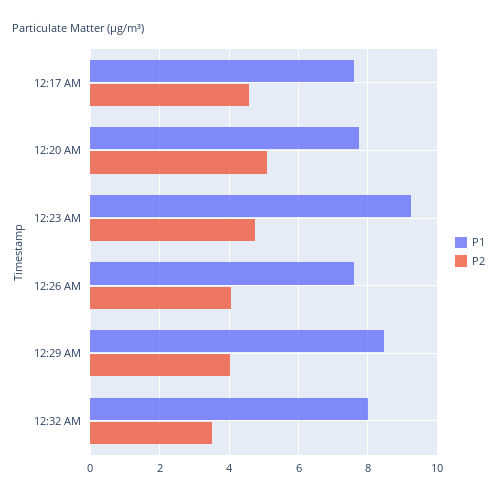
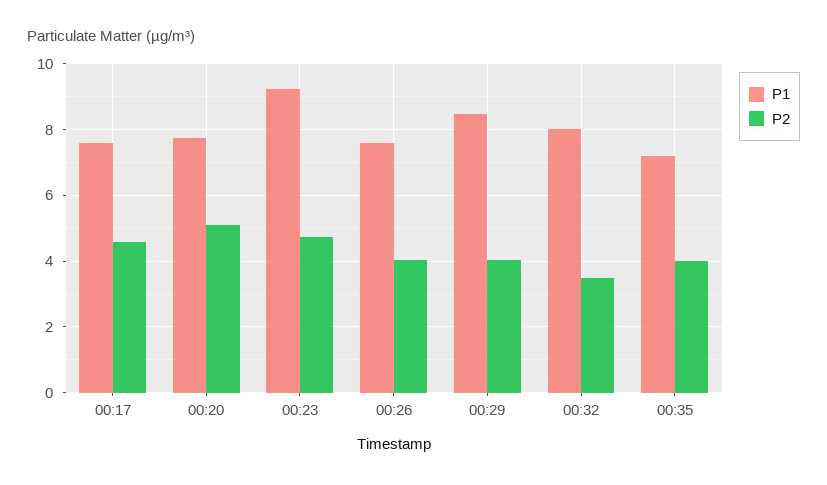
P1, 00:35: none -> 7.2
P2, 00:35: none -> 4

